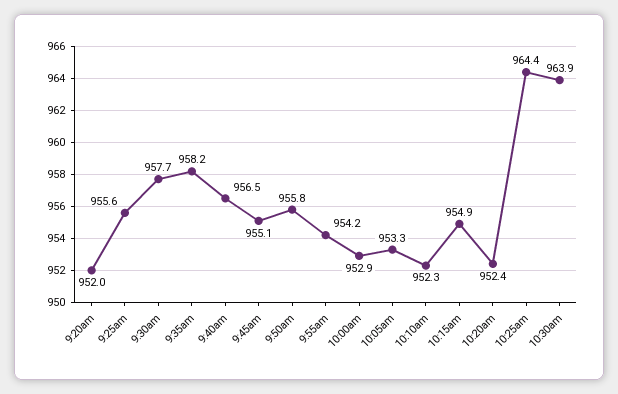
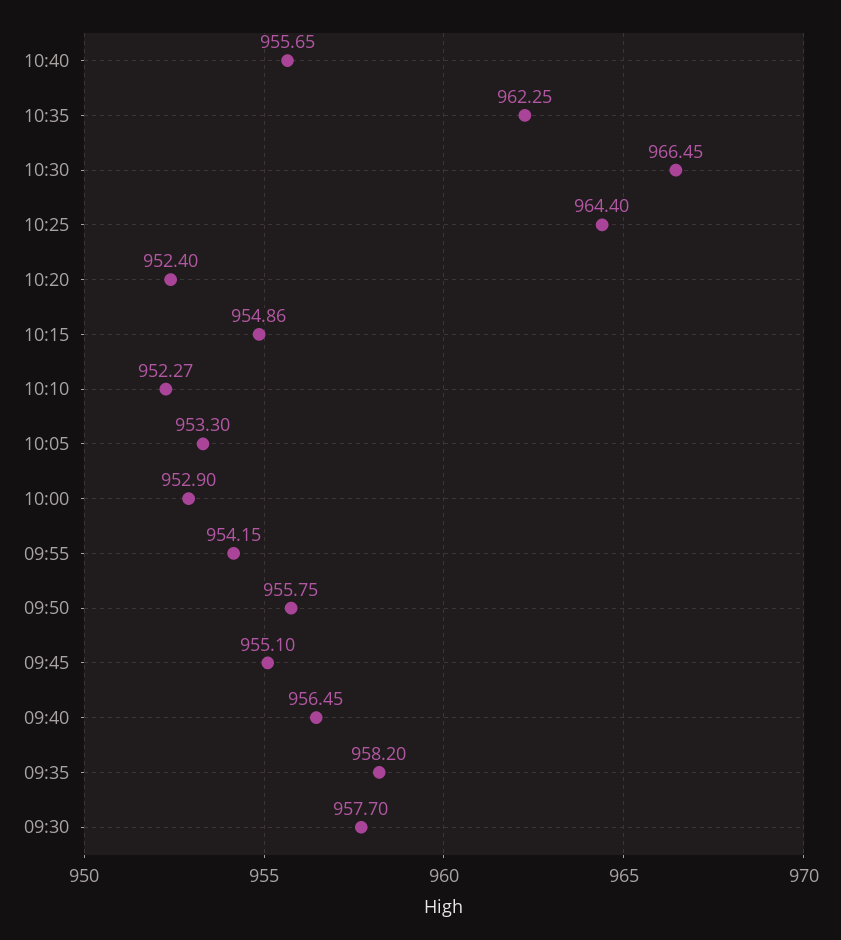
9:20am: 952 -> none
9:25am: 955.6 -> none
10:30am: 963.9 -> 966.45
10:40: none -> 955.65
10:35: none -> 962.25

